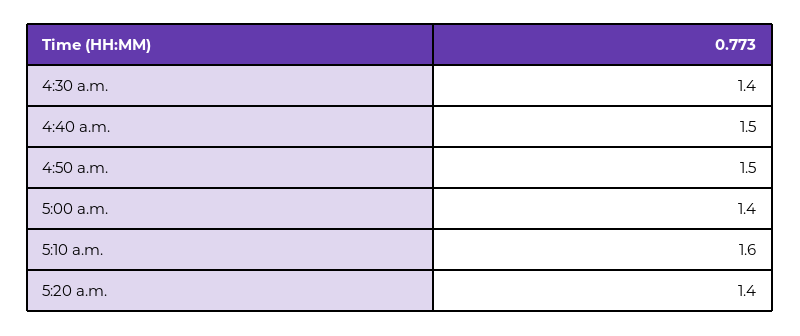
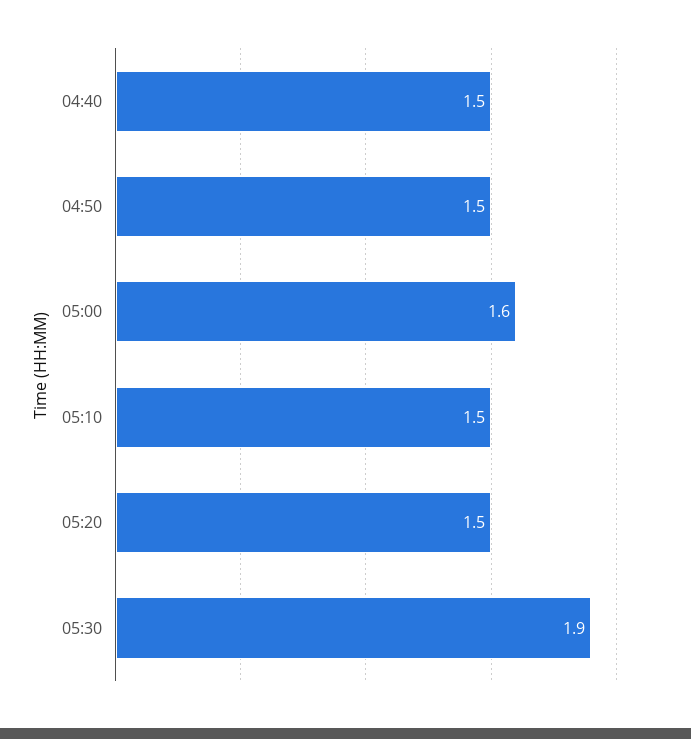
4:30 a.m.: 1.4 -> none
5:00 a.m.: 1.4 -> 1.6
5:10 a.m.: 1.6 -> 1.5
5:20 a.m.: 1.4 -> 1.5
05:30: none -> 1.9

